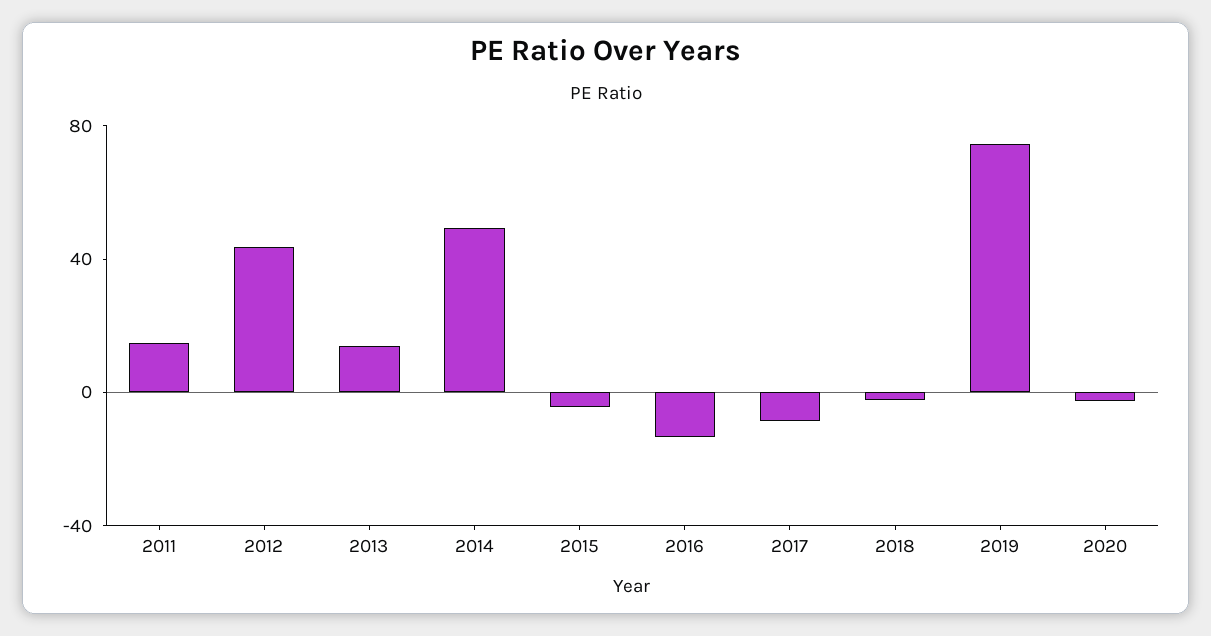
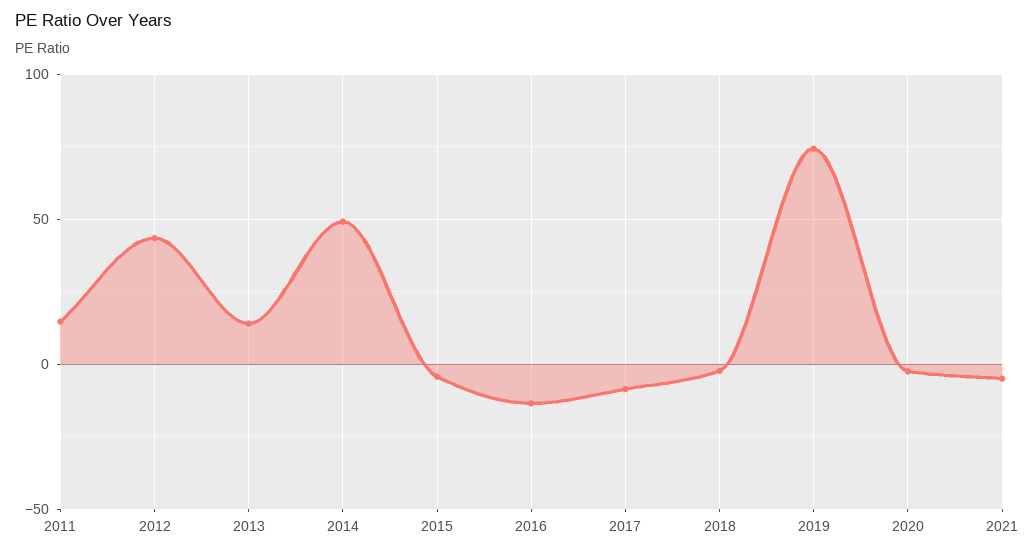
2021: none -> -5

